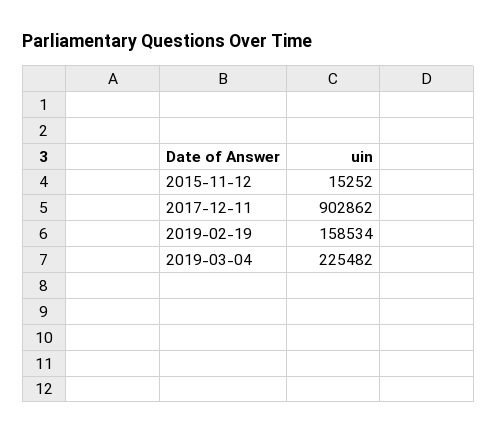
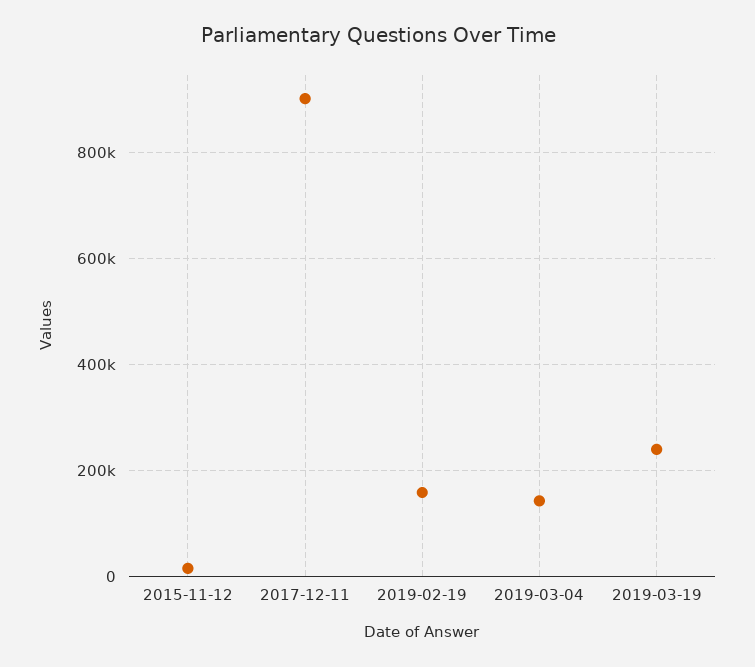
2019-03-04: 225482 -> 140000
2019-03-19: none -> 240000

